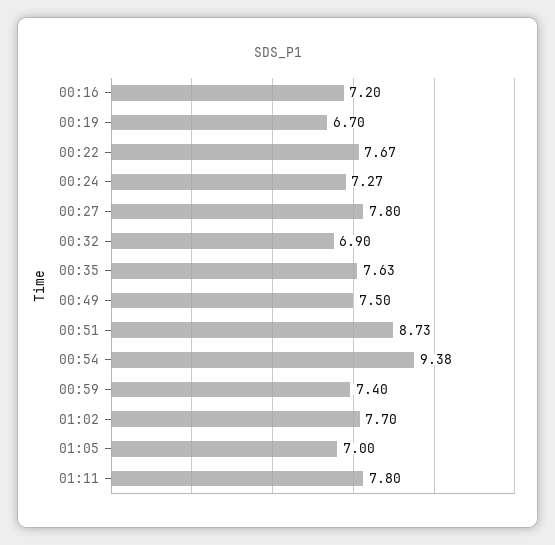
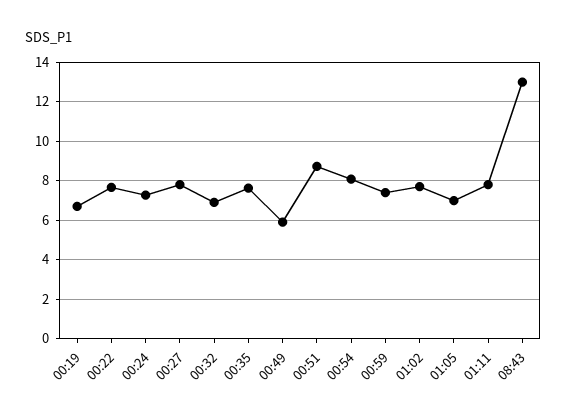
00:16: 7.2 -> none
00:49: 7.5 -> 6
00:54: 9.38 -> 8
08:43: none -> 13

